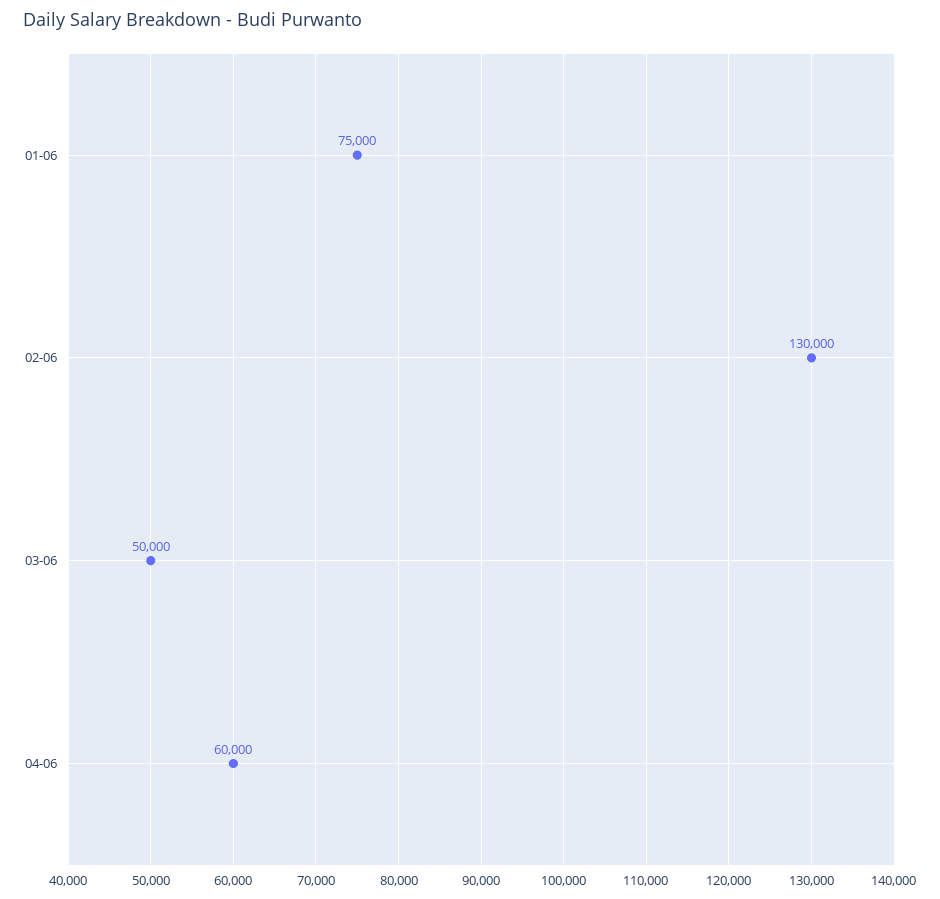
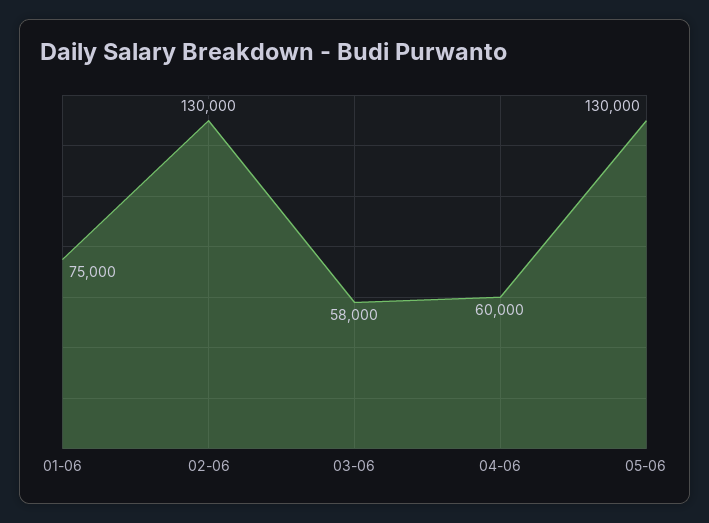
03-06: 50000 -> 58000
05-06: none -> 130000

